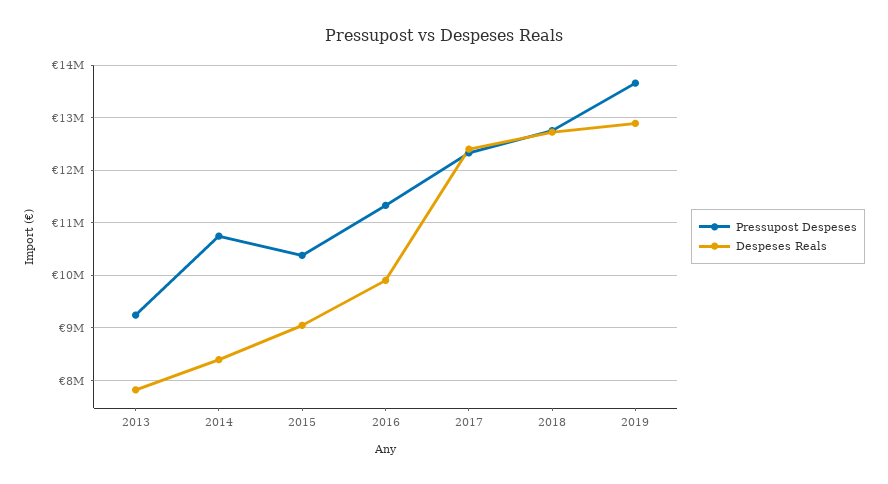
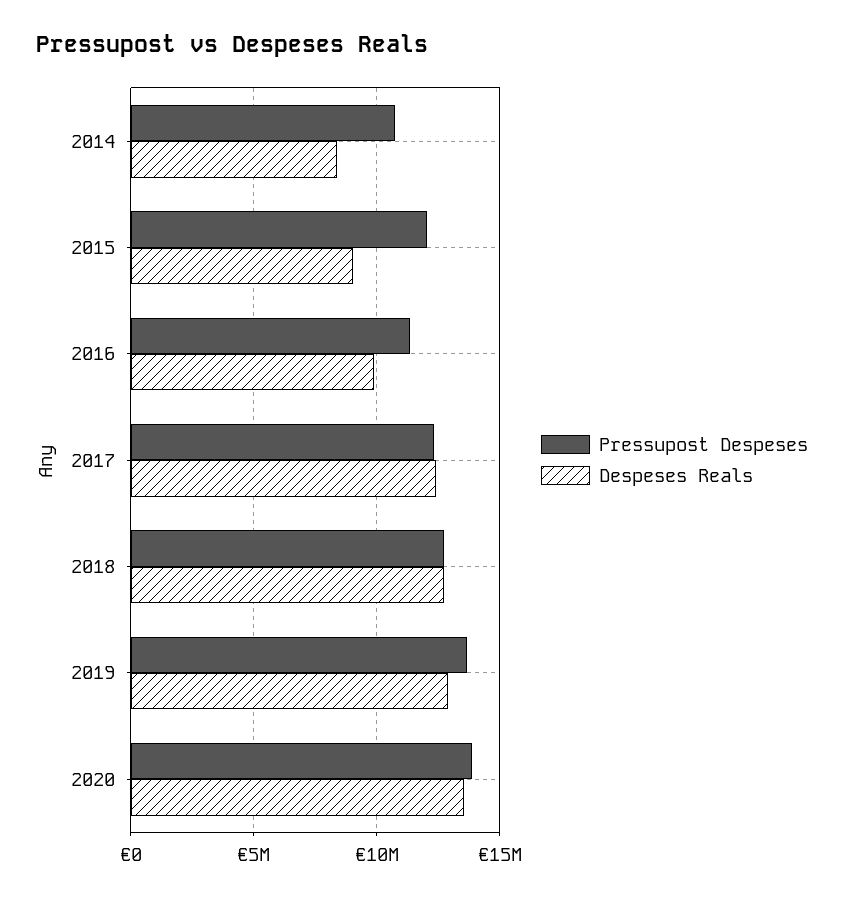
Pressupost Despeses, 2013: 9200000 -> none
Despeses Reals, 2013: 7800000 -> none
Pressupost Despeses, 2015: 10400000 -> 12000000
Pressupost Despeses, 2020: none -> 14000000
Despeses Reals, 2020: none -> 13500000

